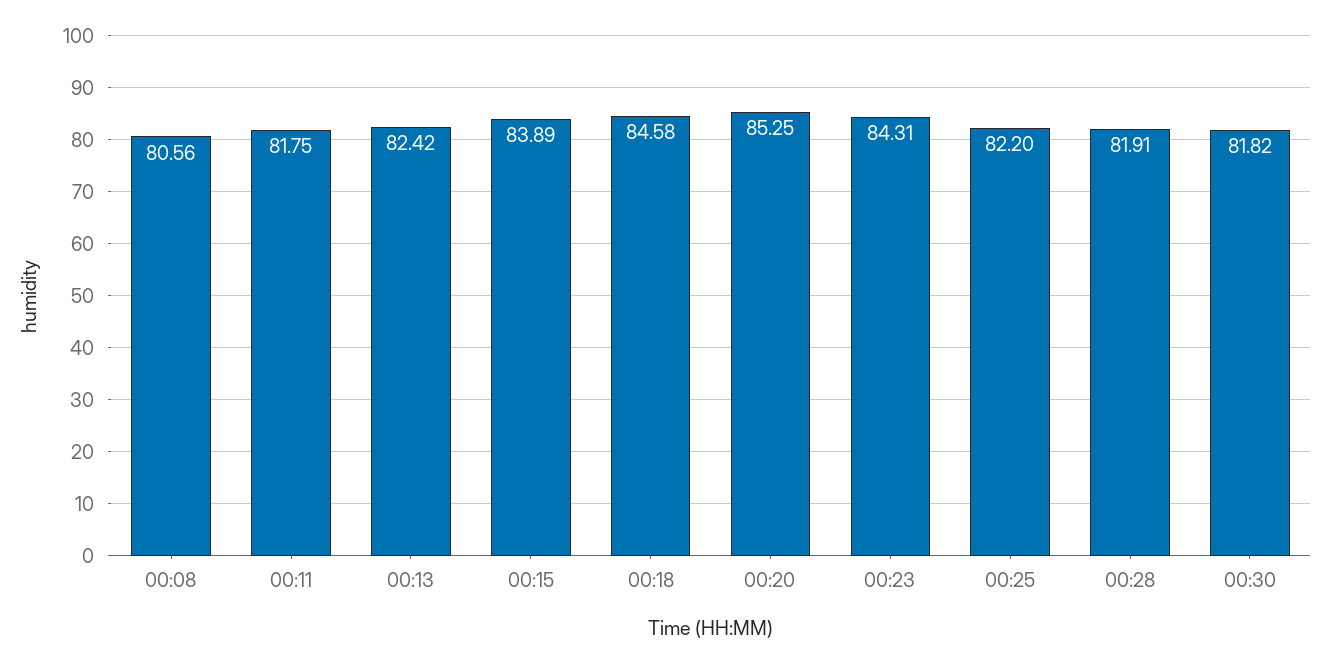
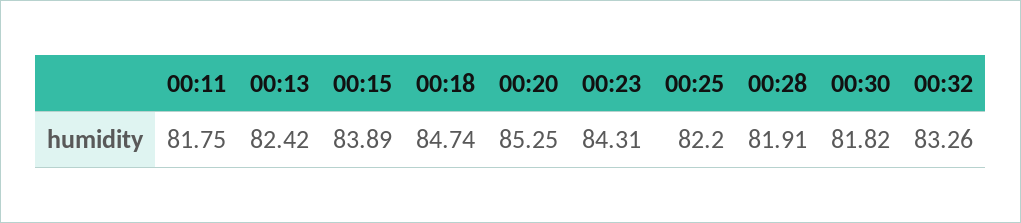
00:08: 80.56 -> none
00:18: 84.58 -> 84.74
00:32: none -> 83.26

